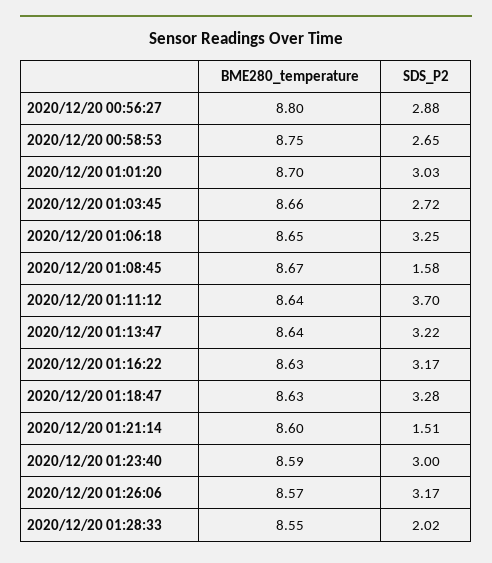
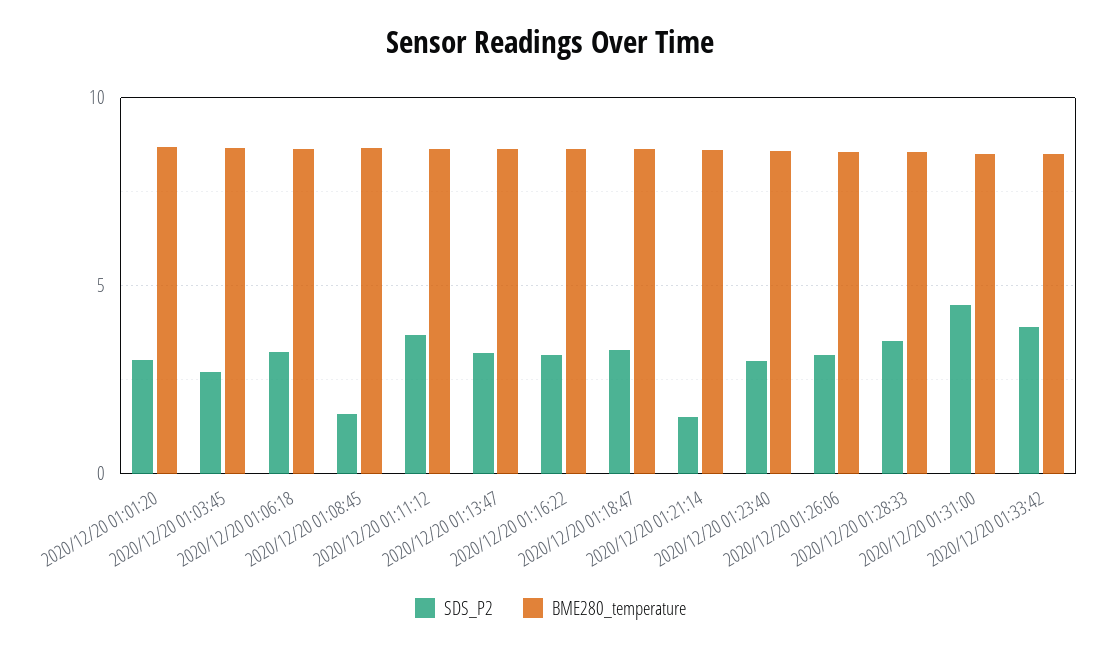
BME280_temperature, 2020/12/20 00:56:27: 8.8 -> none
SDS_P2, 2020/12/20 00:56:27: 2.88 -> none
BME280_temperature, 2020/12/20 00:58:53: 8.75 -> none
SDS_P2, 2020/12/20 00:58:53: 2.65 -> none
SDS_P2, 2020/12/20 01:28:33: 2.02 -> 3.5
SDS_P2, 2020/12/20 01:31:00: none -> 4.5
BME280_temperature, 2020/12/20 01:31:00: none -> 8.5
SDS_P2, 2020/12/20 01:33:42: none -> 4
BME280_temperature, 2020/12/20 01:33:42: none -> 8.5

